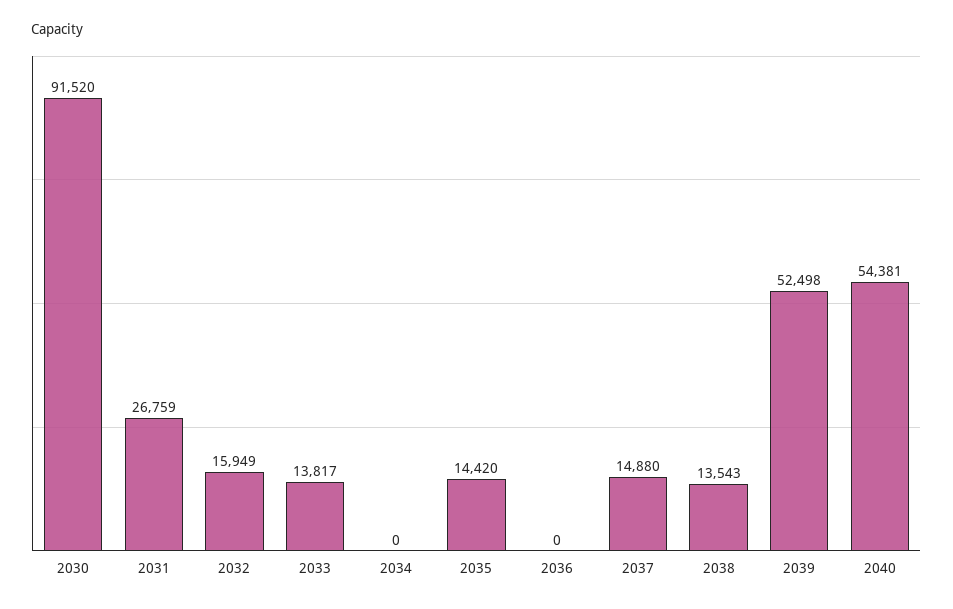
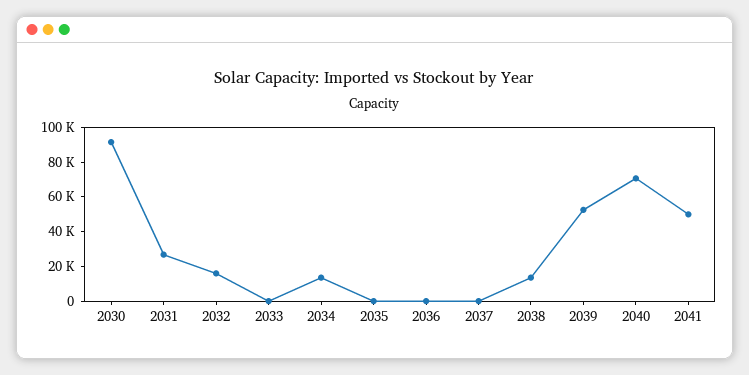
2033: 13817 -> 0
2034: 0 -> 15000
2035: 14420 -> 0
2037: 14880 -> 0
2040: 54381 -> 70000
2041: none -> 50000

